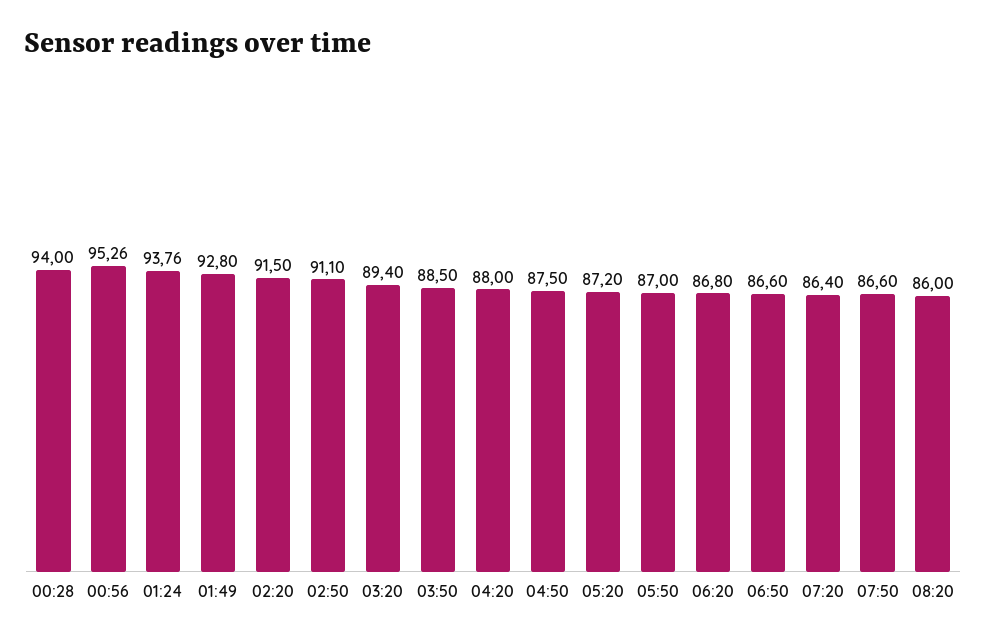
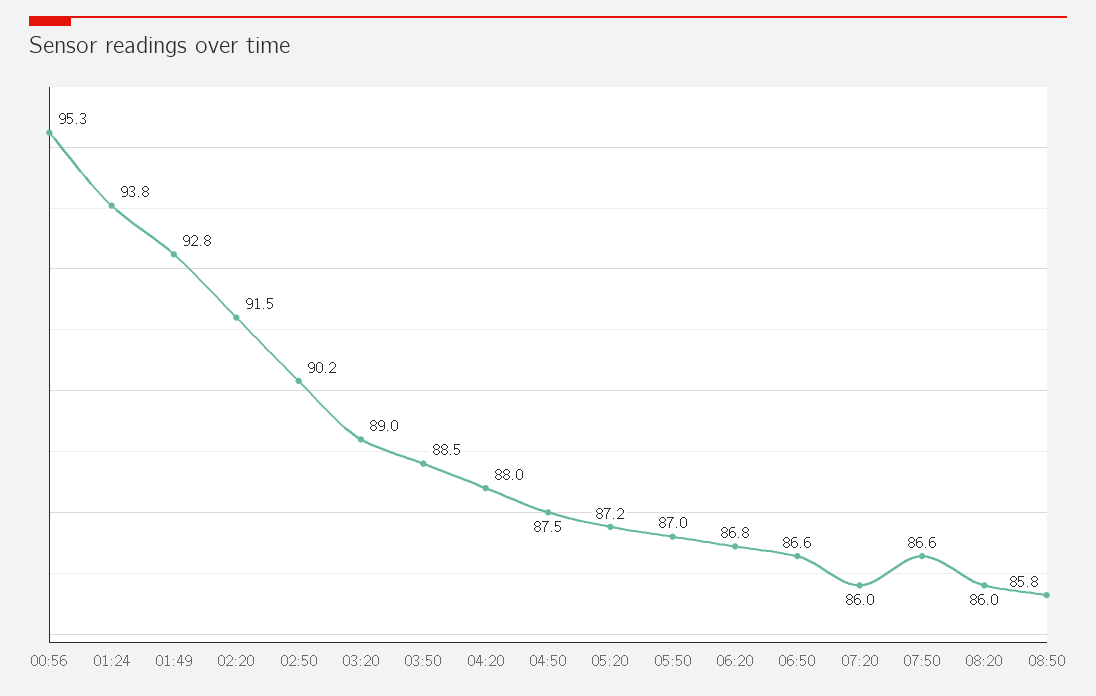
00:28: 94 -> none
02:50: 91.1 -> 90.2
03:20: 89.4 -> 89
07:20: 86.4 -> 86
08:50: none -> 85.8

